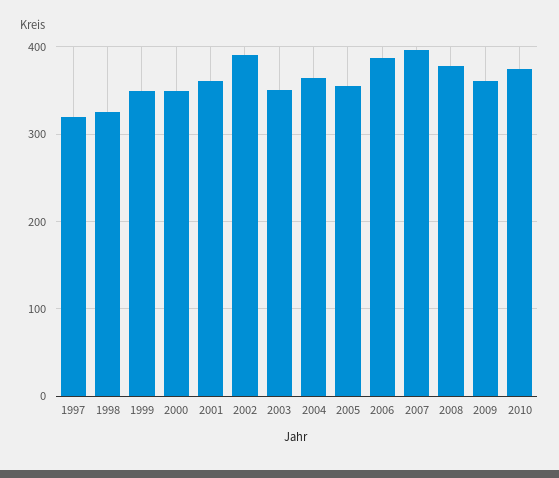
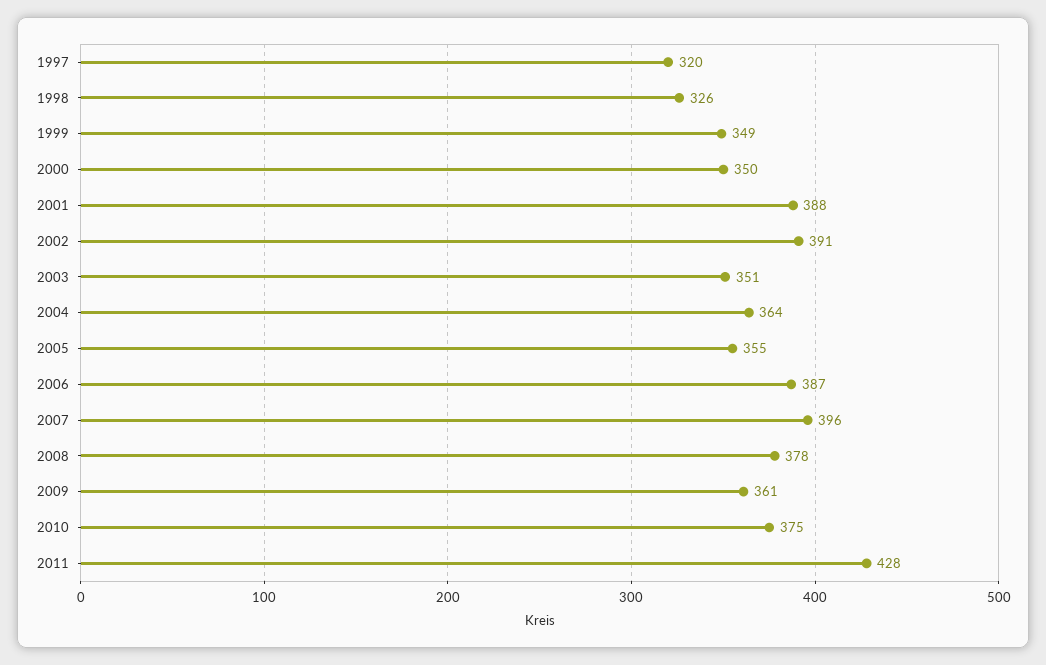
2001: 360 -> 388
2011: none -> 428

